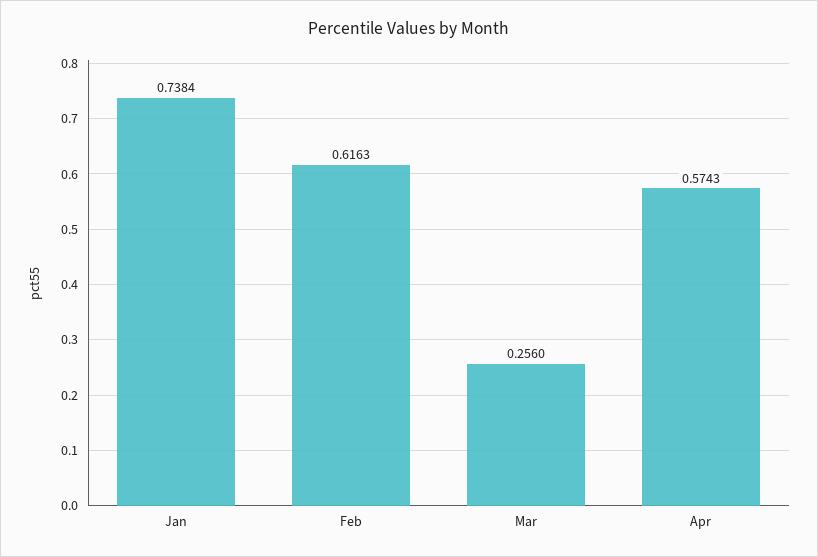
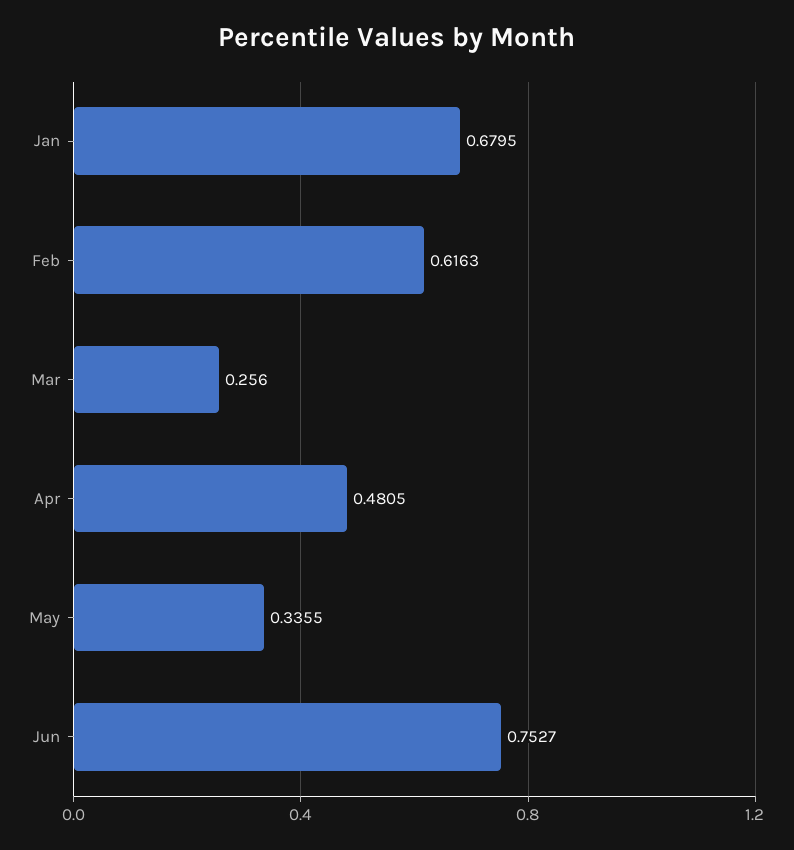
Jan: 0.7384 -> 0.6795
Apr: 0.5743 -> 0.4805
May: none -> 0.3355
Jun: none -> 0.7527

